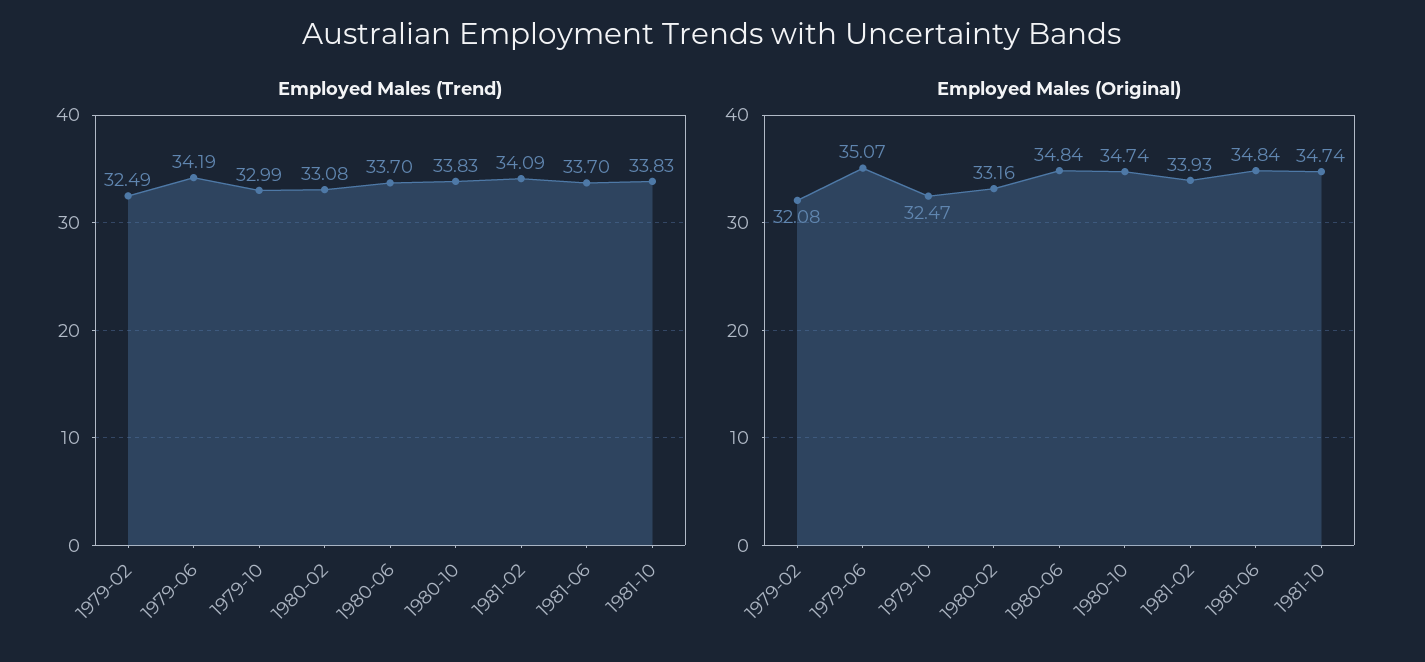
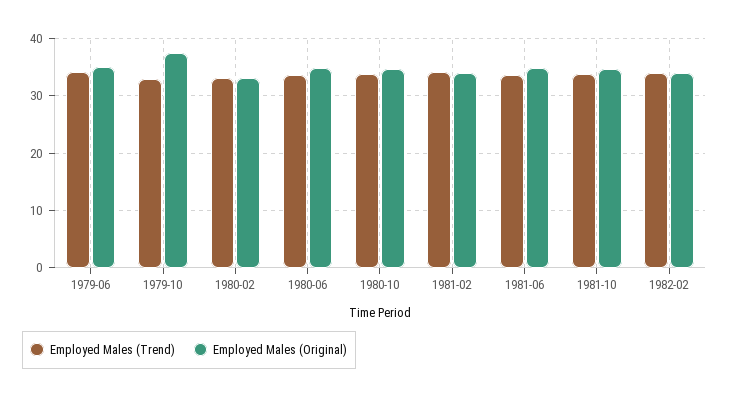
Employed Males (Trend), 1979-02: 32.49 -> none
Employed Males (Original), 1979-02: 32.08 -> none
Employed Males (Original), 1979-10: 32.47 -> 38
Employed Males (Trend), 1982-02: none -> 34
Employed Males (Original), 1982-02: none -> 34

